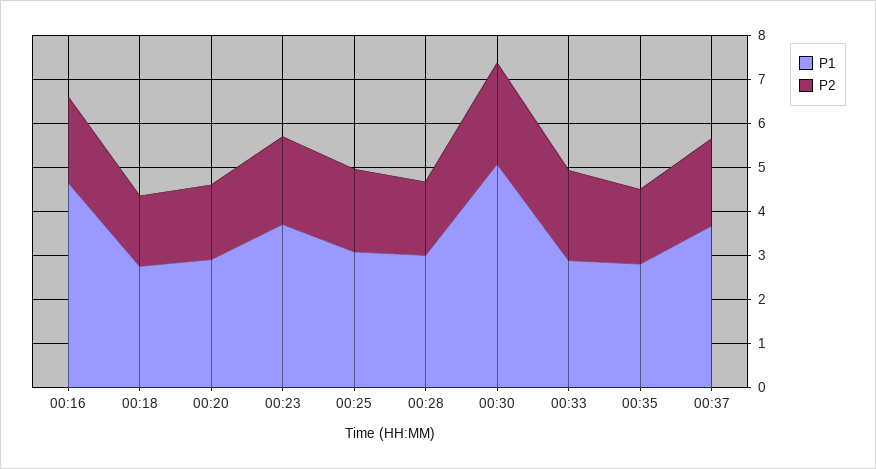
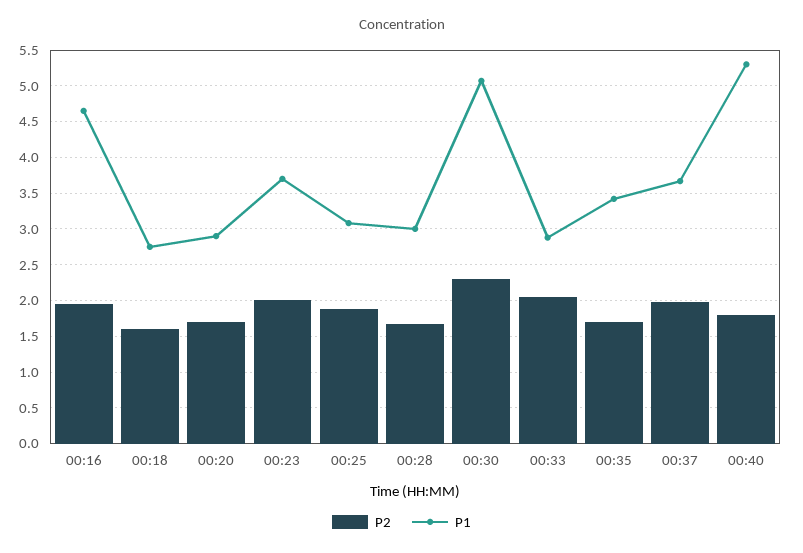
P1, 00:35: 2.8 -> 3.4
P2, 00:40: none -> 1.8
P1, 00:40: none -> 5.3

